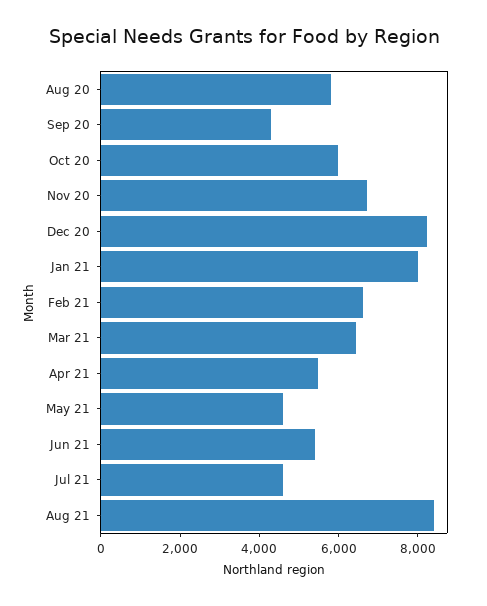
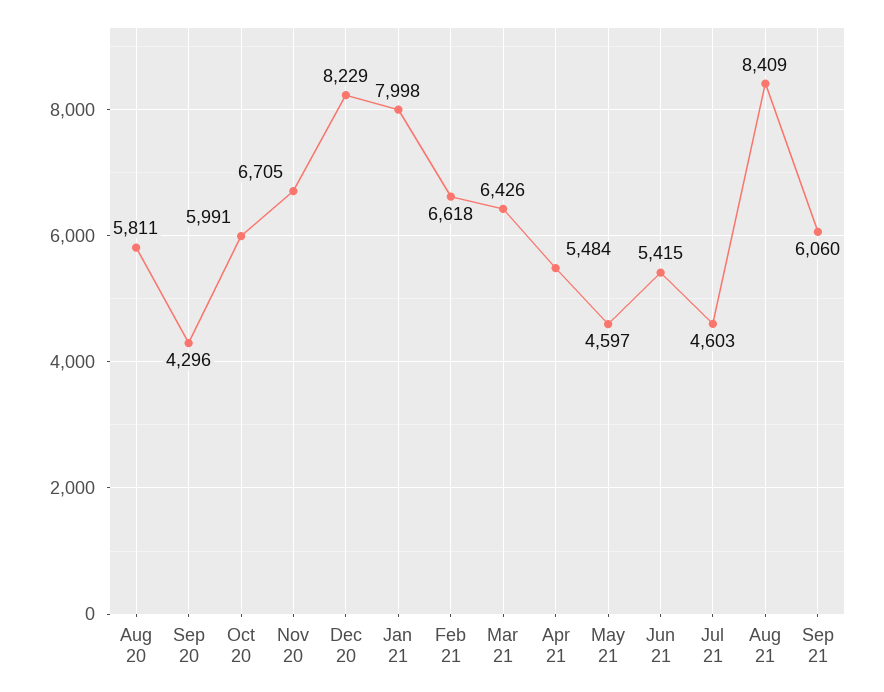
Sep 21: none -> 6060

